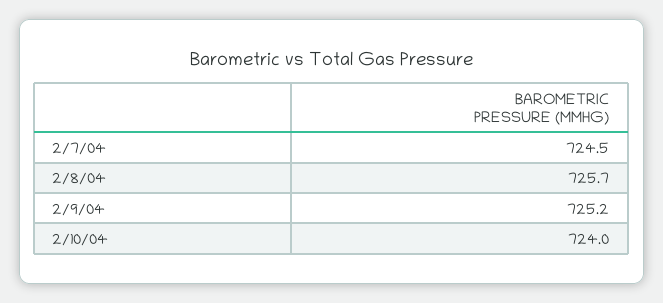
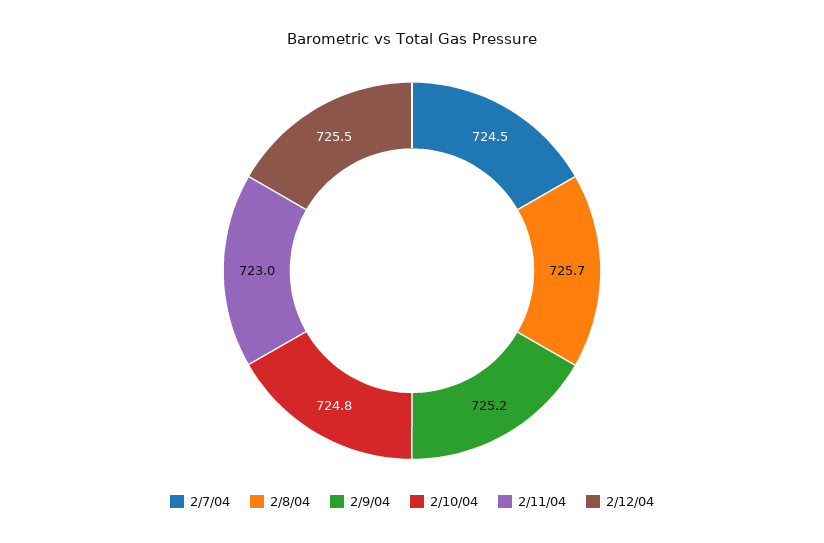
2/10/04: 724 -> 724.8
2/11/04: none -> 723
2/12/04: none -> 725.5

